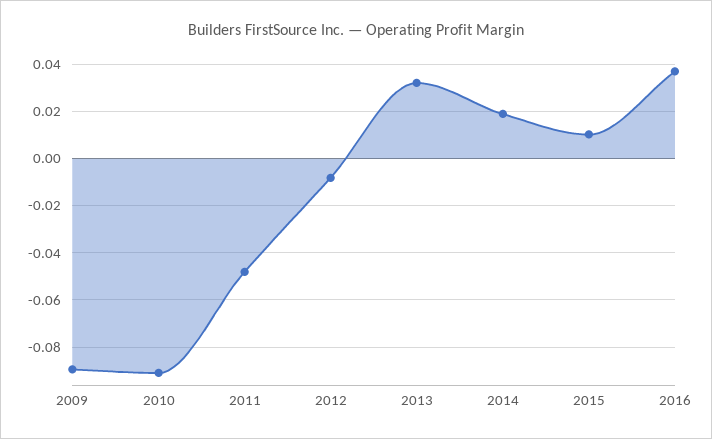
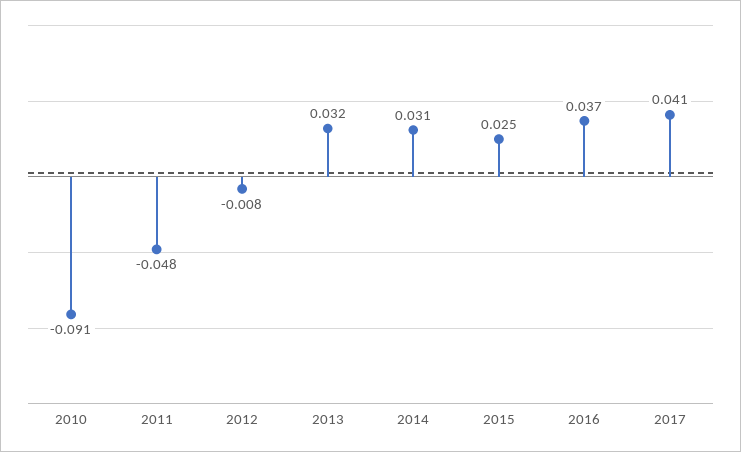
2009: -0.09 -> none
2014: 0.02 -> 0.031
2015: 0.01 -> 0.025
2017: none -> 0.041

